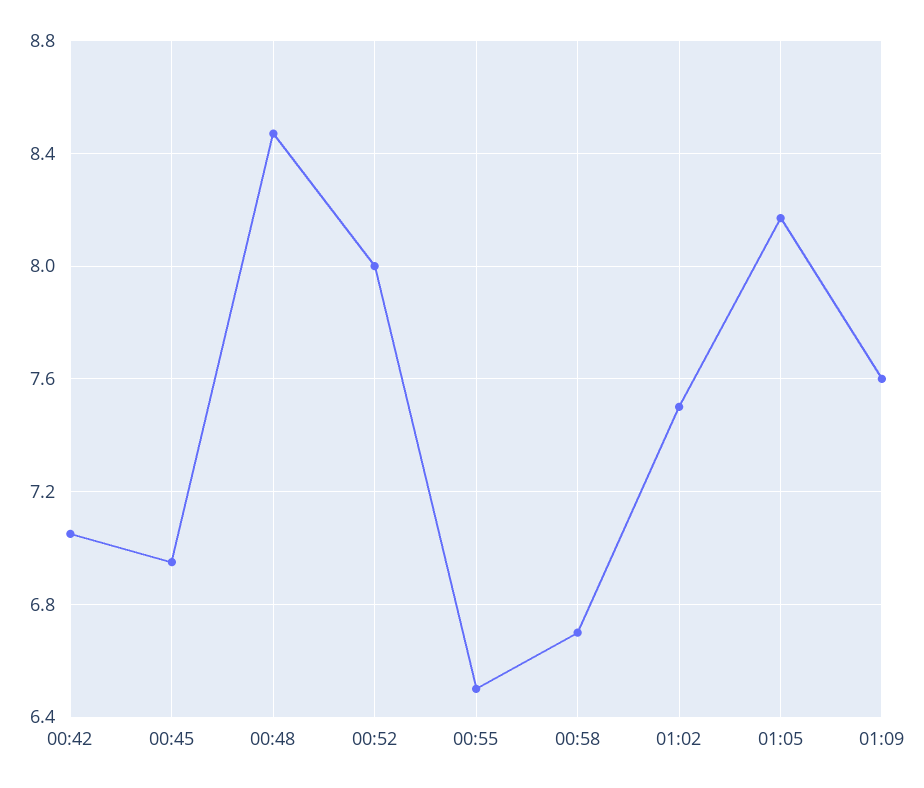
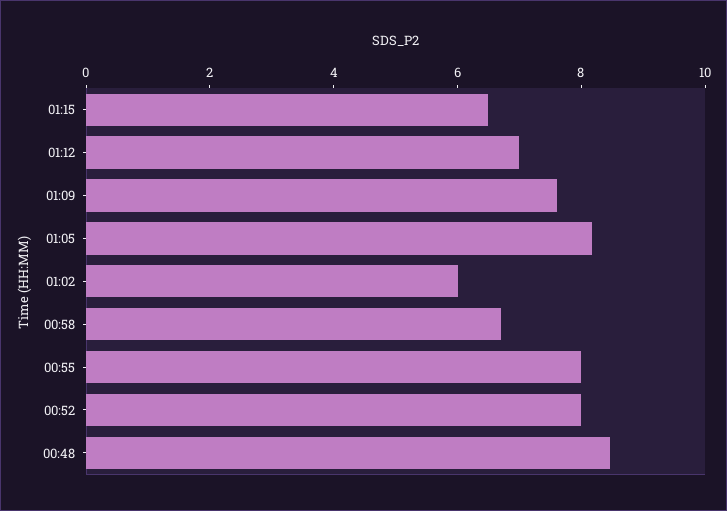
00:42: 7.05 -> none
00:45: 6.95 -> none
00:55: 6.5 -> 8
01:02: 7.5 -> 6
01:15: none -> 6.5
01:12: none -> 7

